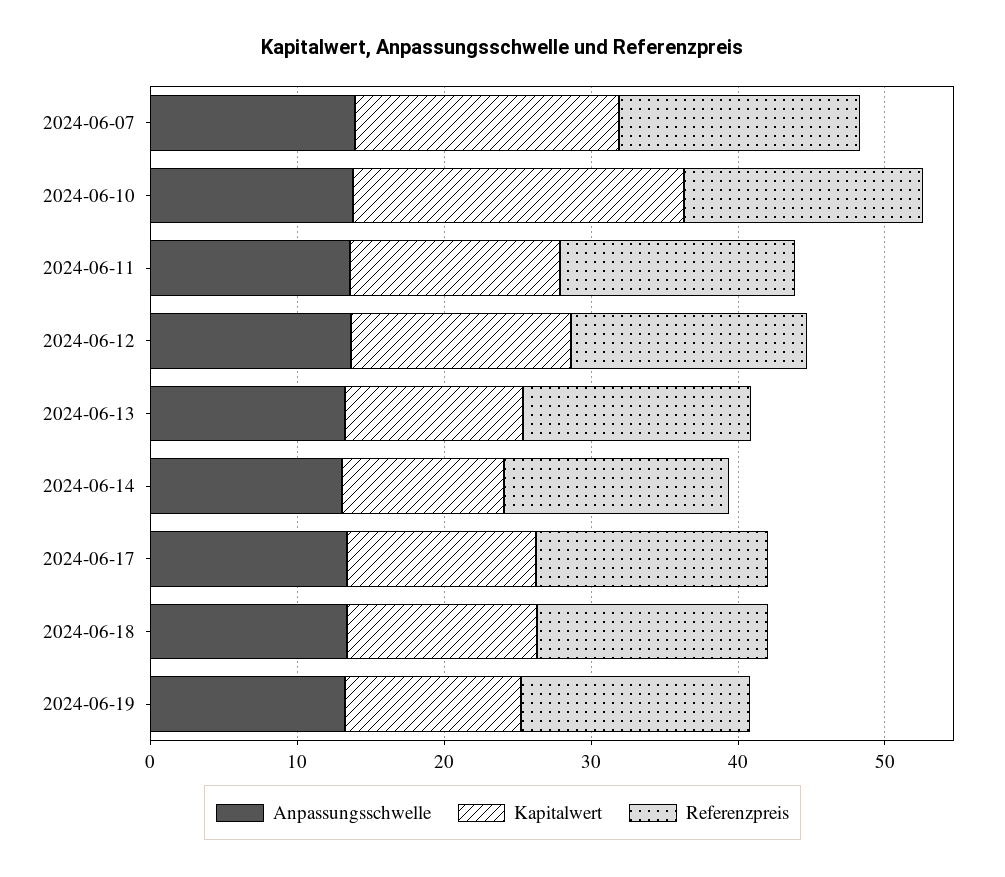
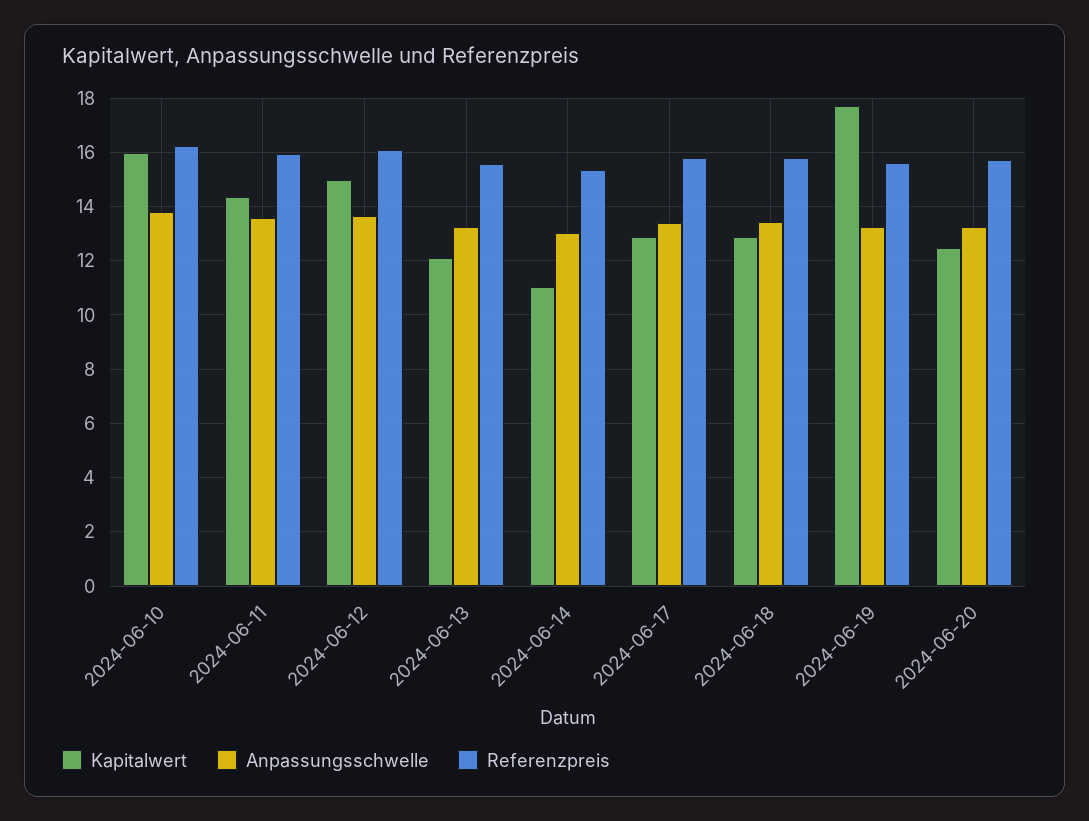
Anpassungsschwelle, 2024-06-07: 14 -> none
Kapitalwert, 2024-06-07: 18 -> none
Referenzpreis, 2024-06-07: 16 -> none
Kapitalwert, 2024-06-10: 22 -> 16
Kapitalwert, 2024-06-19: 12 -> 17.75
Kapitalwert, 2024-06-20: none -> 12.5
Anpassungsschwelle, 2024-06-20: none -> 13.25
Referenzpreis, 2024-06-20: none -> 15.75

